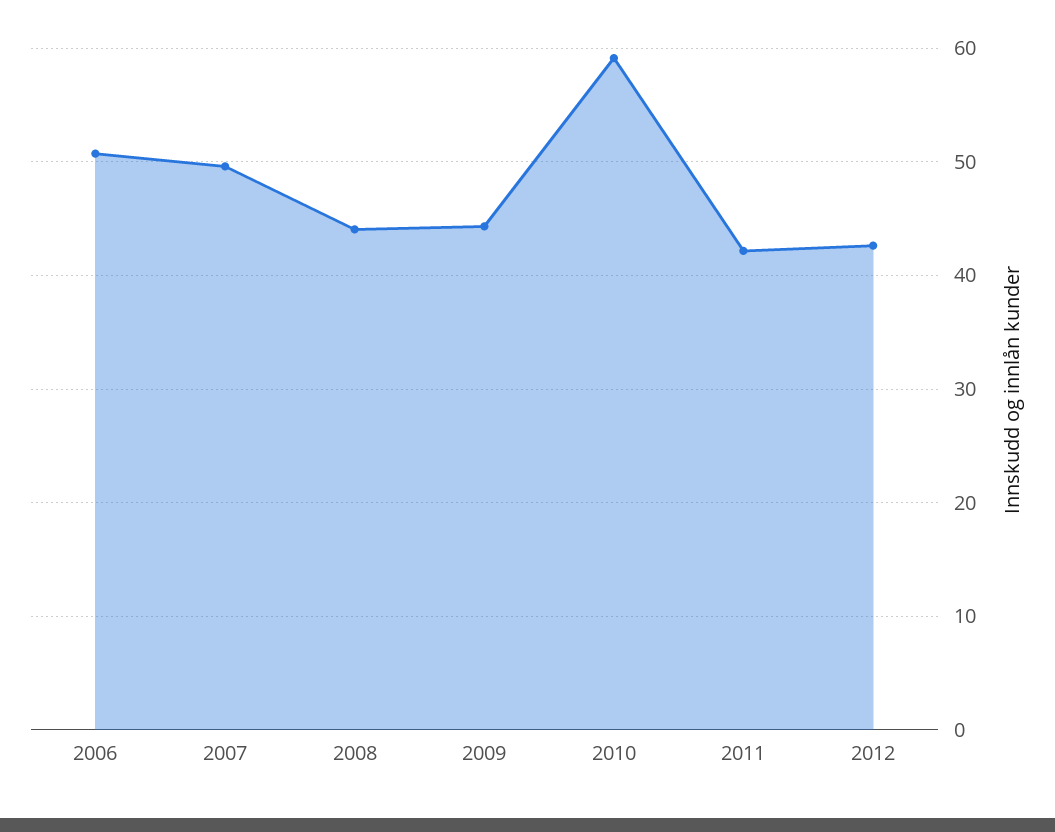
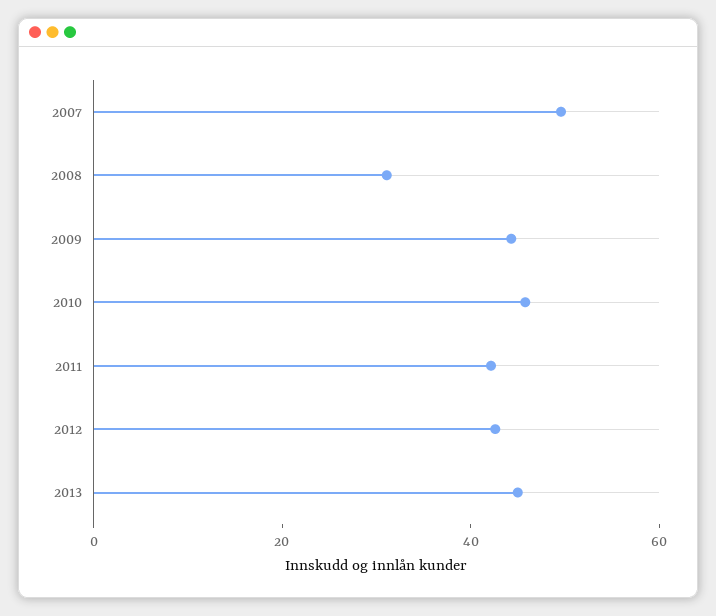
2006: 51 -> none
2008: 44 -> 30
2010: 59 -> 45
2013: none -> 45

